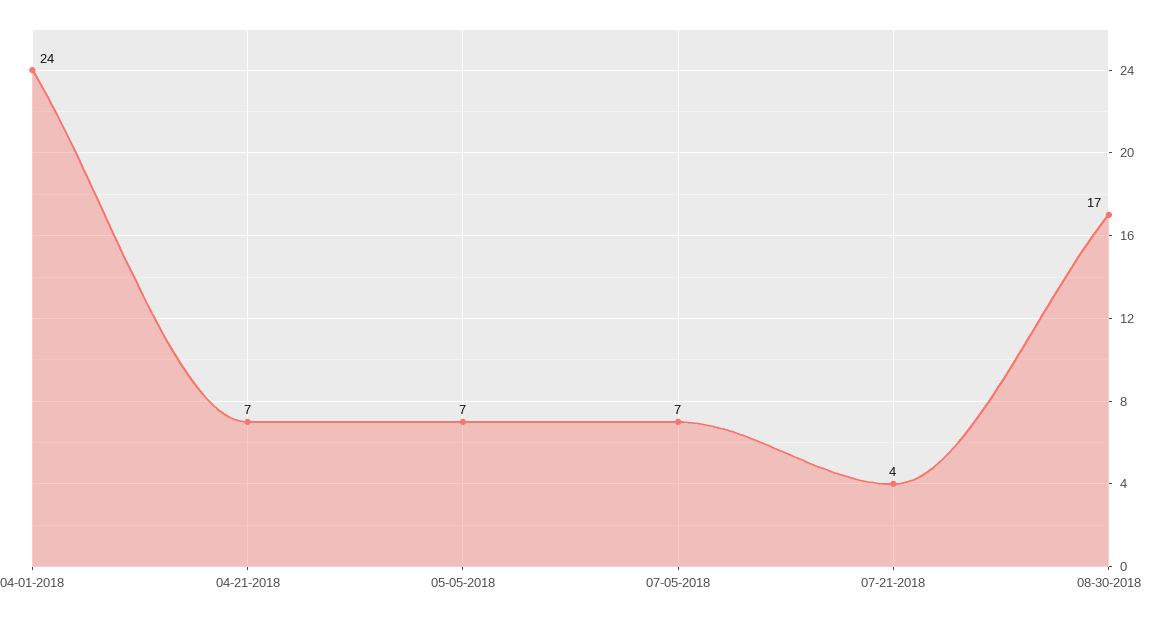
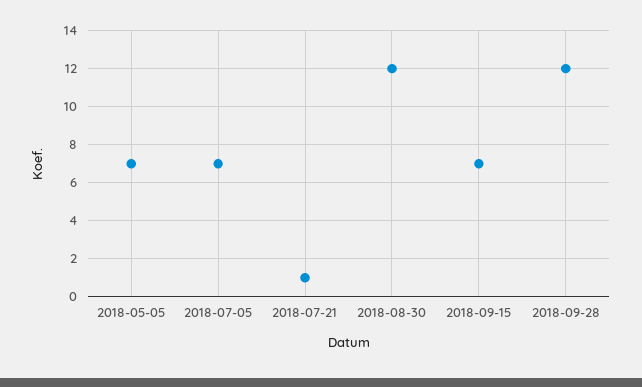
04-01-2018: 24 -> none
04-21-2018: 7 -> none
07-21-2018: 4 -> 1
08-30-2018: 17 -> 12
2018-09-15: none -> 7
2018-09-28: none -> 12

